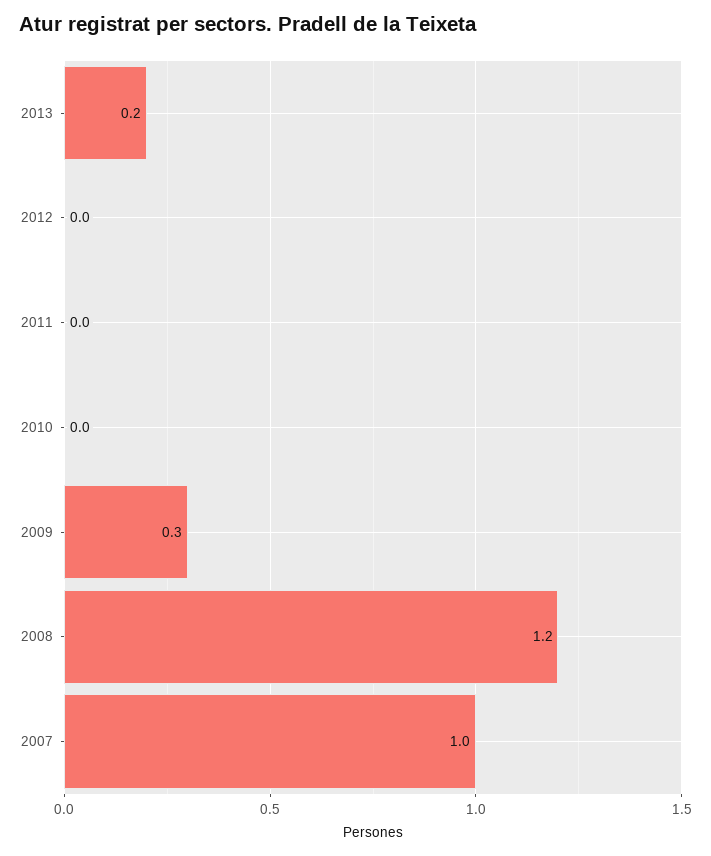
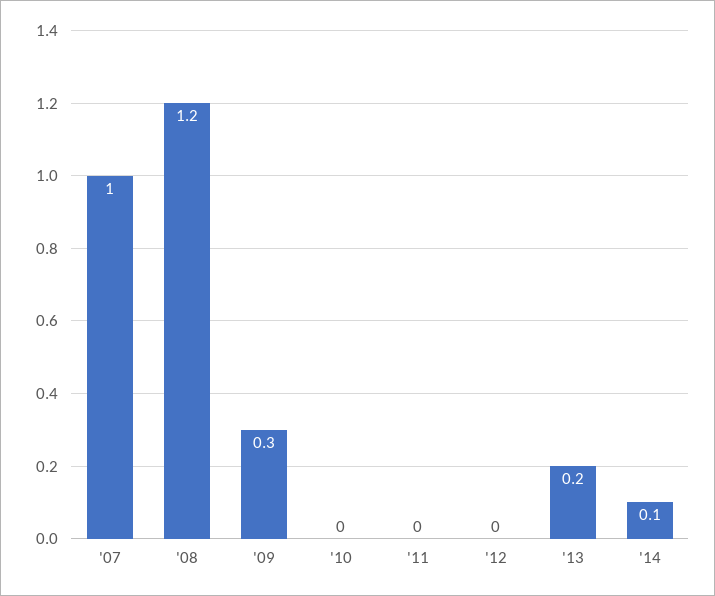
'14: none -> 0.1

